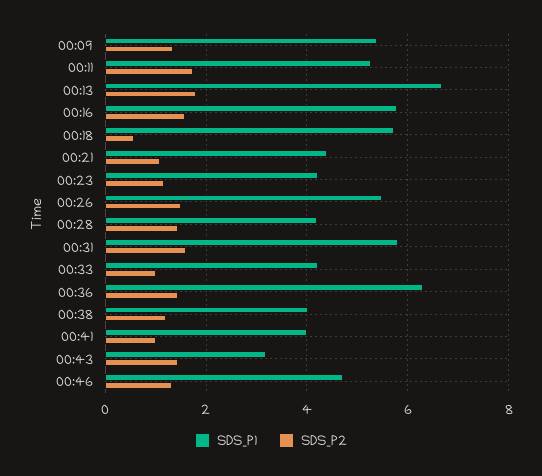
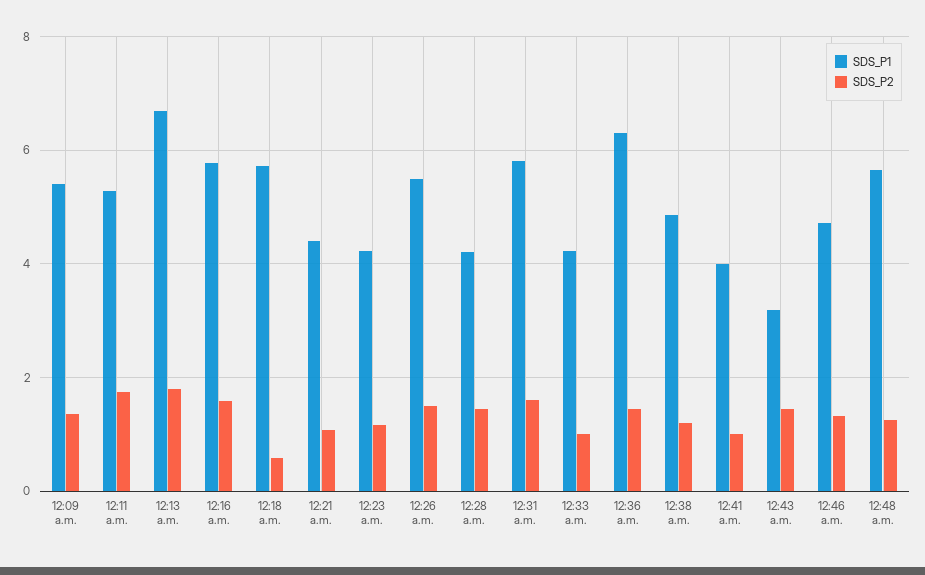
SDS_P1, 00:38: 4 -> 4.8
SDS_P1, 12:48 a.m.: none -> 5.6
SDS_P2, 12:48 a.m.: none -> 1.2

